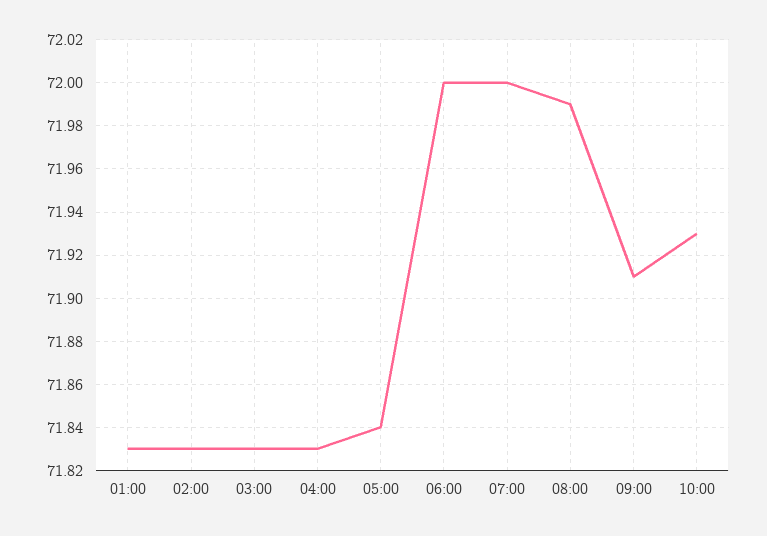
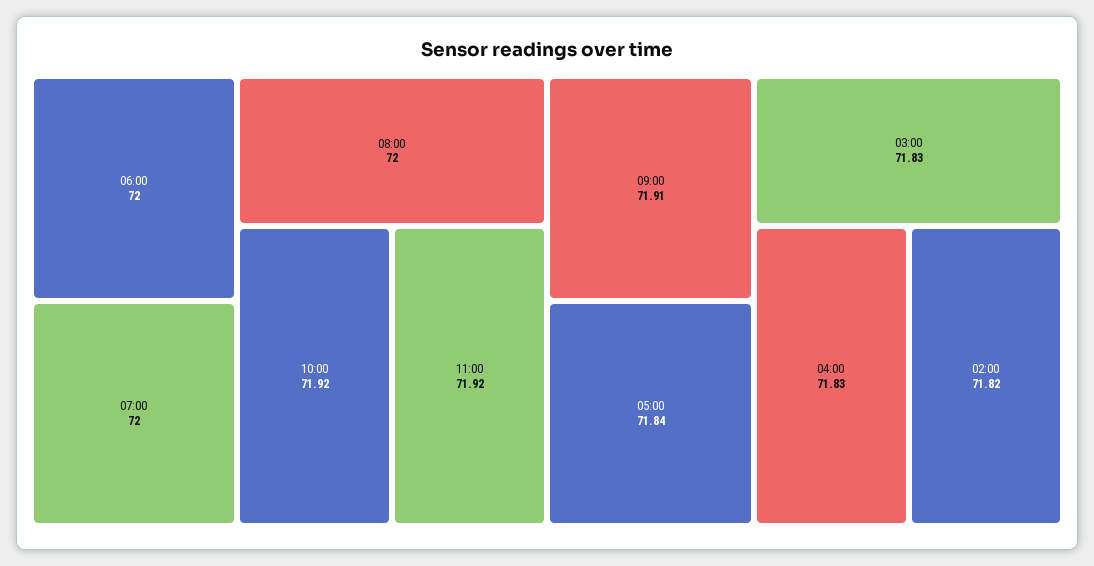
01:00: 71.83 -> none
02:00: 71.83 -> 71.82
08:00: 71.99 -> 72
10:00: 71.93 -> 71.92
11:00: none -> 71.92

